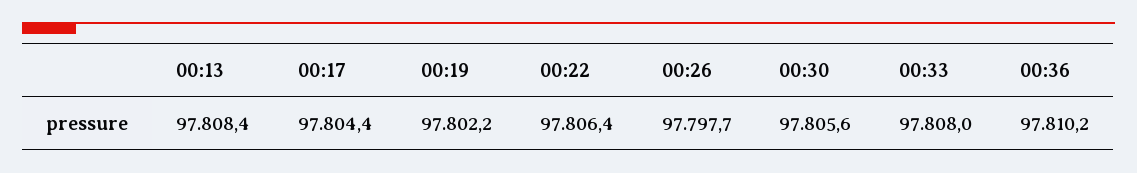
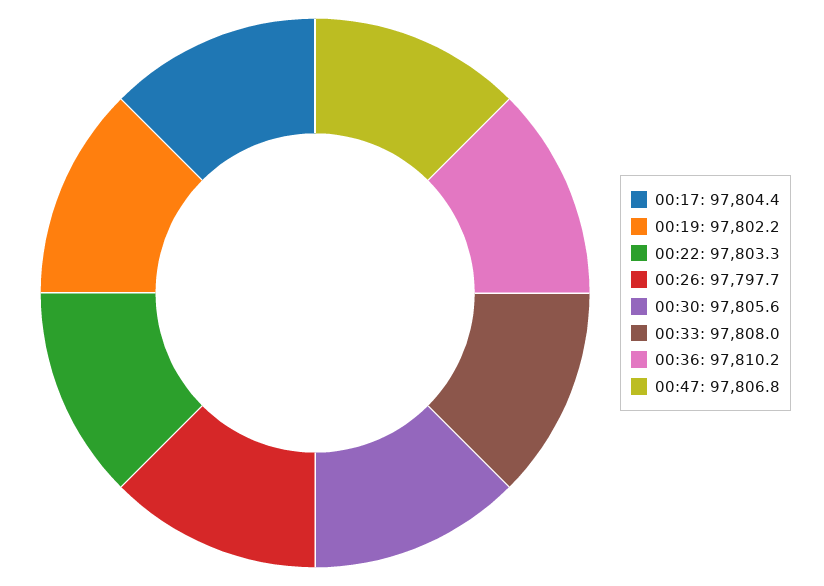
00:13: 97808.4 -> none
00:22: 97806.4 -> 97803.3
00:47: none -> 97806.8

